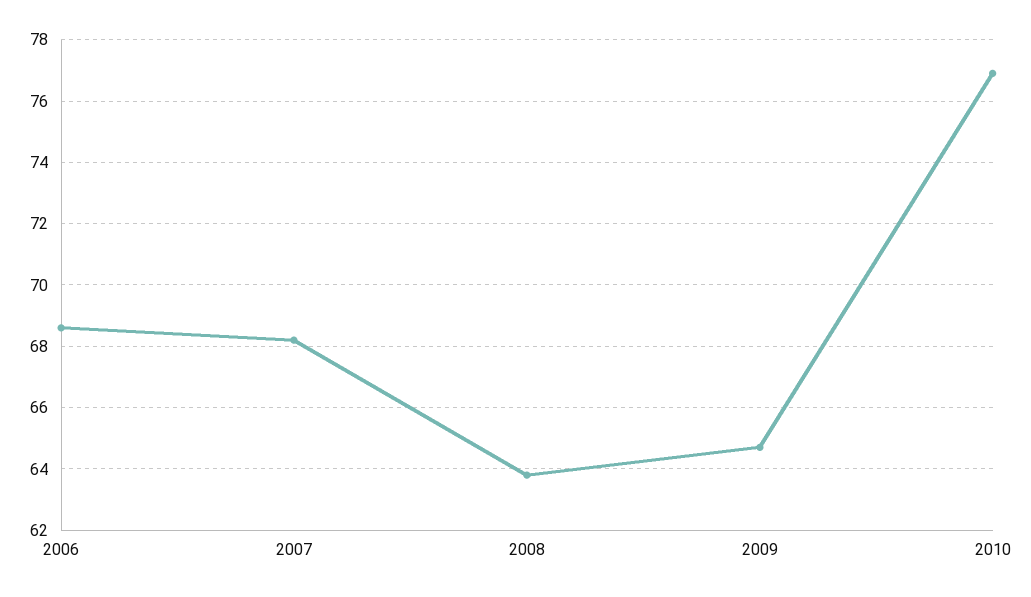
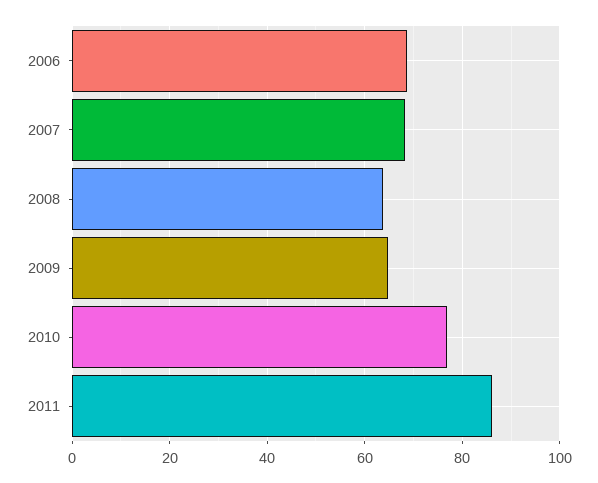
2011: none -> 86

